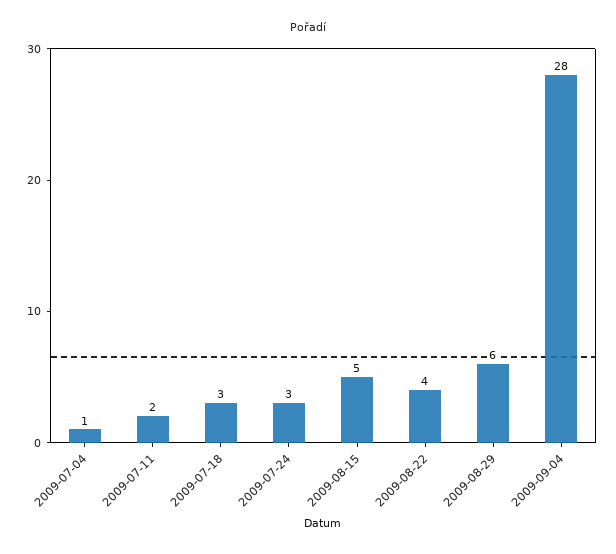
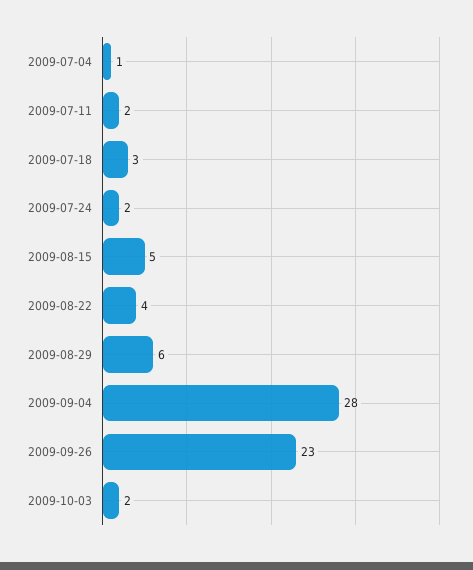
2009-07-24: 3 -> 2
2009-09-26: none -> 23
2009-10-03: none -> 2

